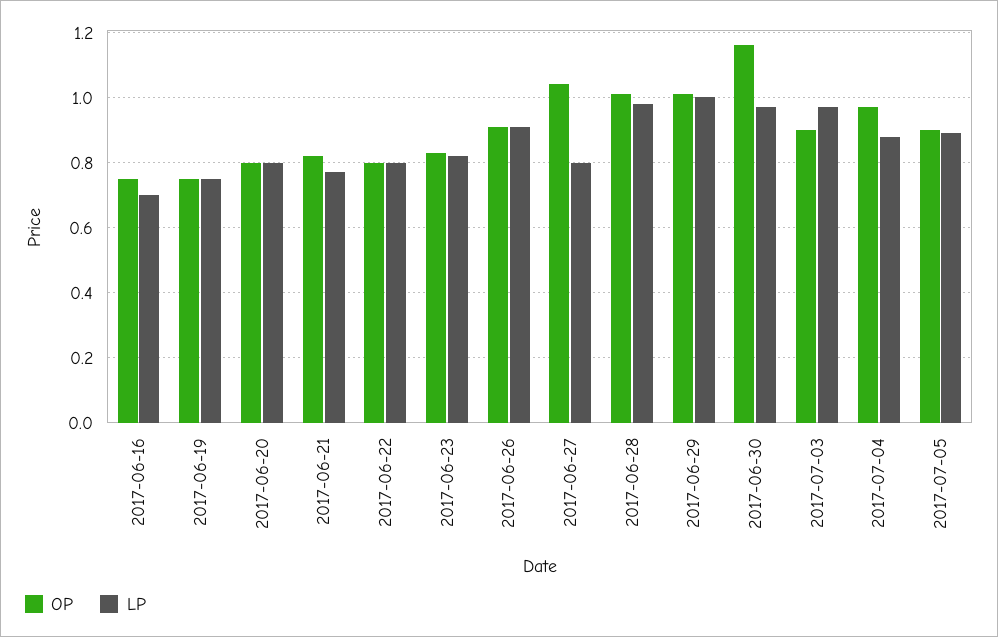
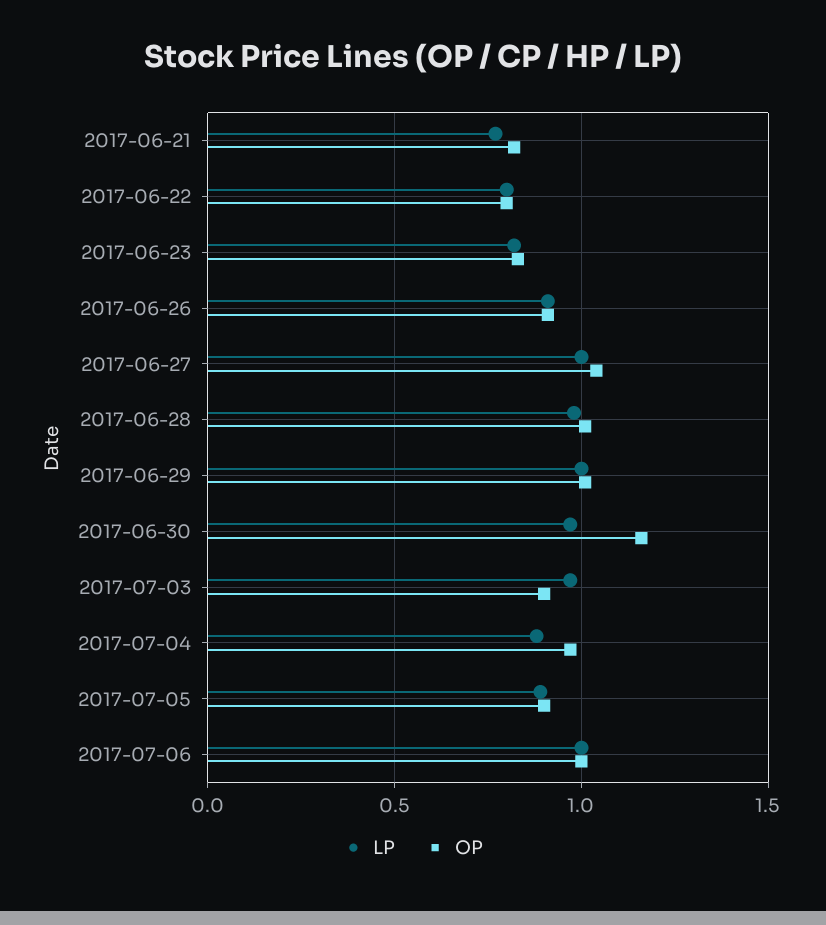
OP, 2017-06-16: 0.75 -> none
LP, 2017-06-16: 0.7 -> none
OP, 2017-06-19: 0.75 -> none
LP, 2017-06-19: 0.75 -> none
OP, 2017-06-20: 0.8 -> none
LP, 2017-06-20: 0.8 -> none
LP, 2017-06-27: 0.8 -> 1
LP, 2017-07-06: none -> 1
OP, 2017-07-06: none -> 1

